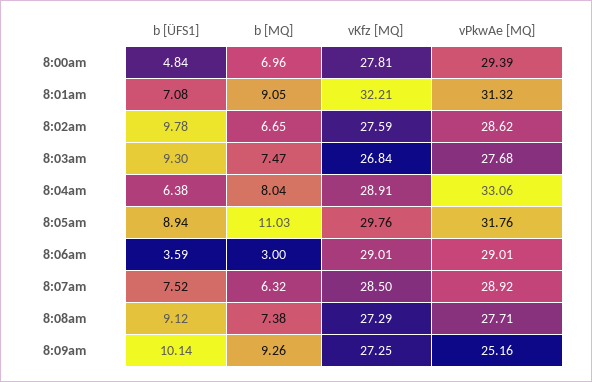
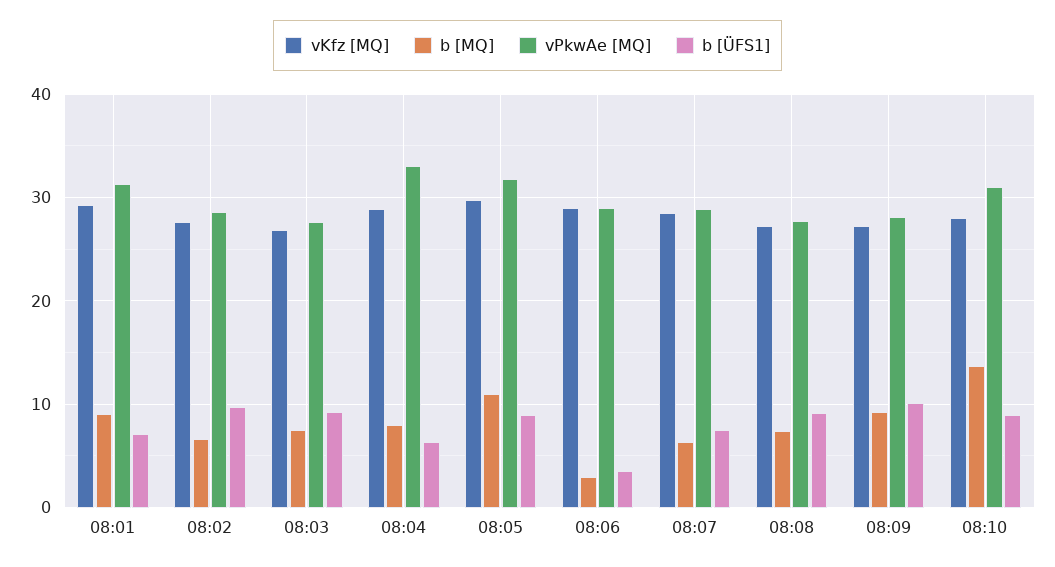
b [ÜFS1], 8:00am: 4.84 -> none
b [MQ], 8:00am: 6.96 -> none
vKfz [MQ], 8:00am: 27.81 -> none
vPkwAe [MQ], 8:00am: 29.39 -> none
vKfz [MQ], 8:01am: 32.21 -> 29
vPkwAe [MQ], 8:09am: 25.16 -> 28
vKfz [MQ], 08:10: none -> 28
b [MQ], 08:10: none -> 14
vPkwAe [MQ], 08:10: none -> 31
b [ÜFS1], 08:10: none -> 9

